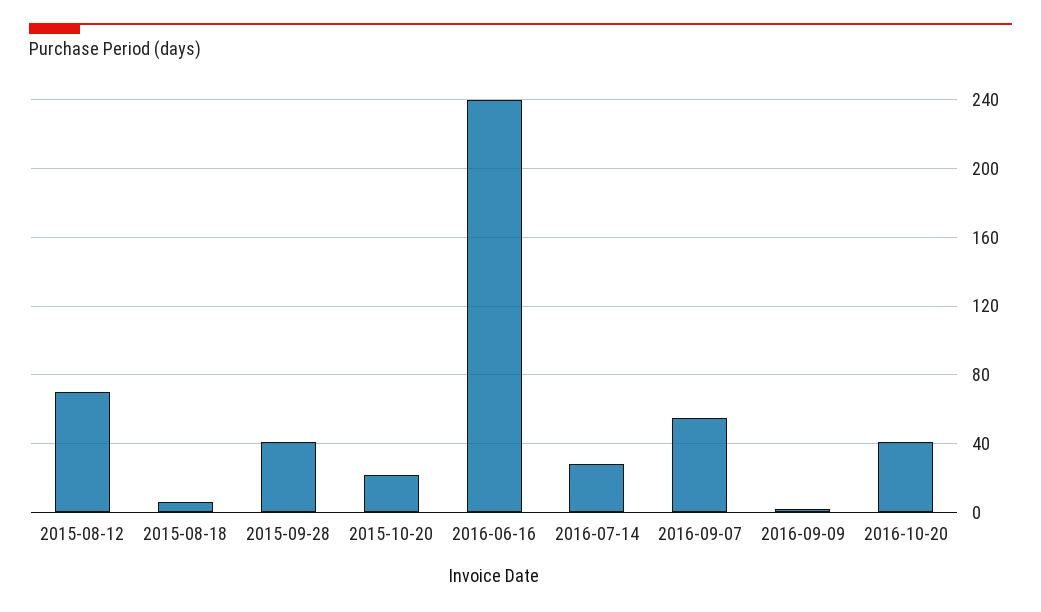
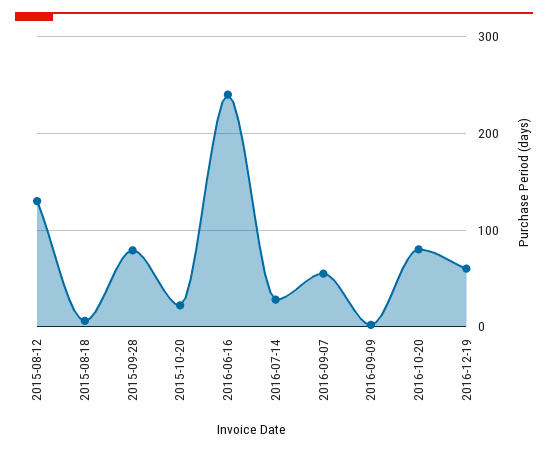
2015-08-12: 70 -> 130
2015-09-28: 40 -> 80
2016-10-20: 40 -> 80
2016-12-19: none -> 60

